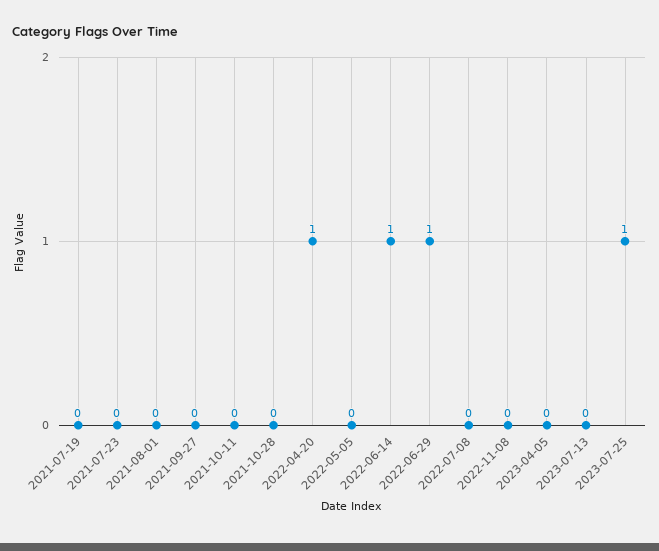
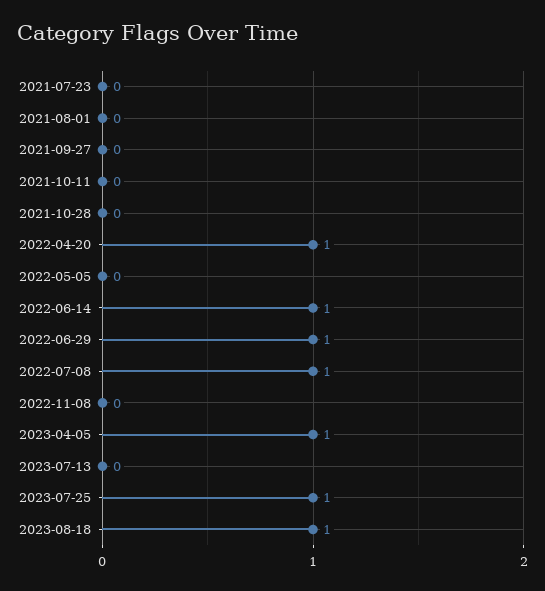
2021-07-19: 0 -> none
2022-07-08: 0 -> 1
2023-04-05: 0 -> 1
2023-08-18: none -> 1

